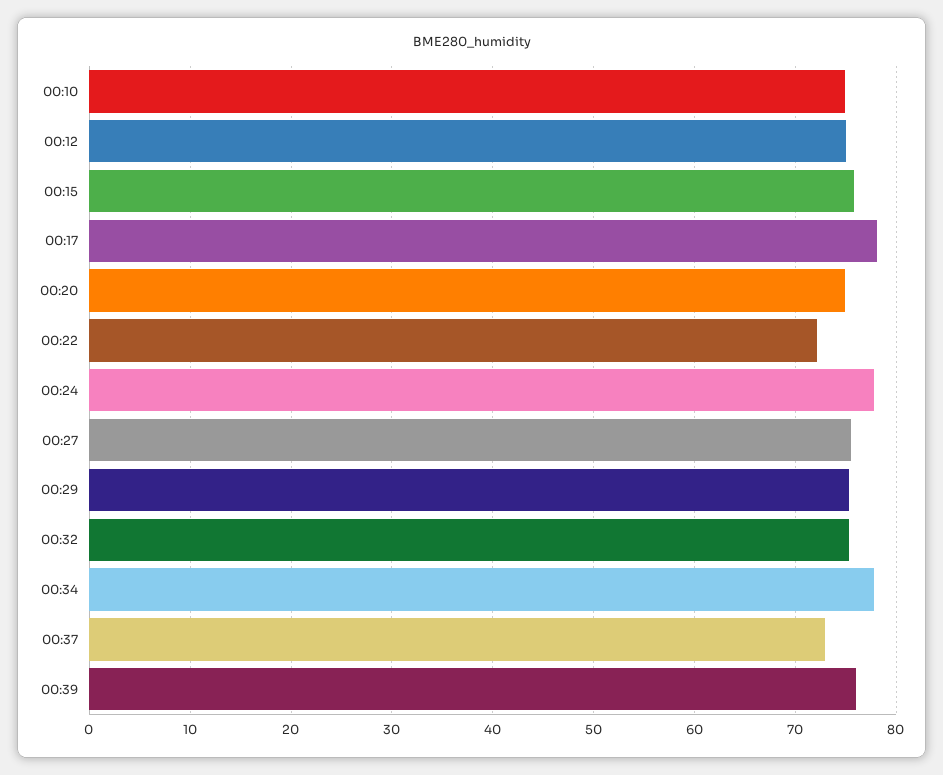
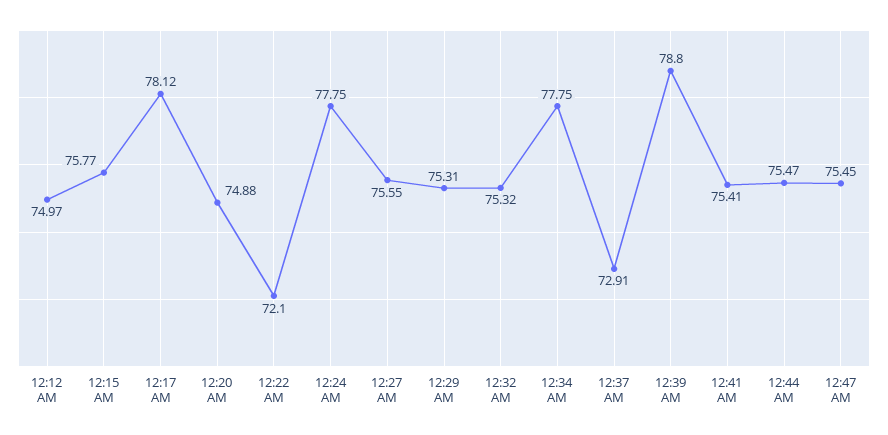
00:10: 75 -> none
00:39: 76 -> 78.8
12:41 AM: none -> 75.41
12:44 AM: none -> 75.47
12:47 AM: none -> 75.45

